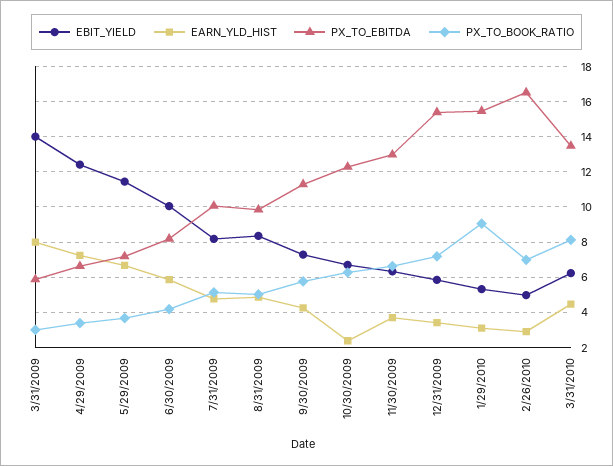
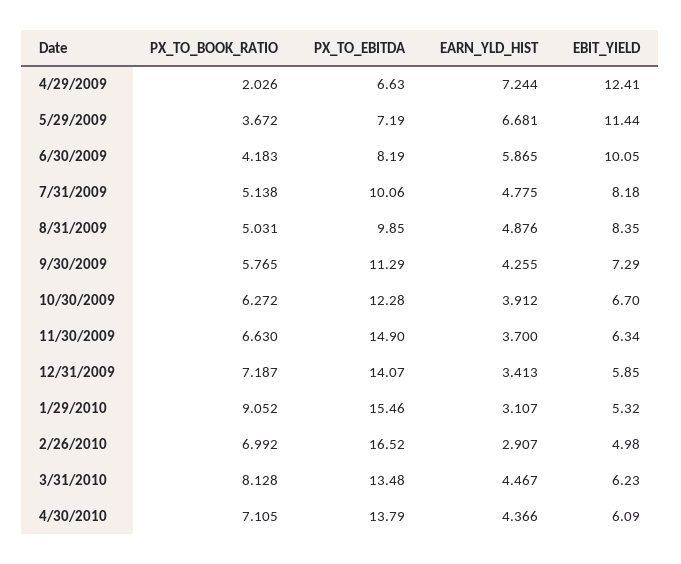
EBIT_YIELD, 3/31/2009: 14 -> none
EARN_YLD_HIST, 3/31/2009: 8 -> none
PX_TO_EBITDA, 3/31/2009: 6 -> none
PX_TO_BOOK_RATIO, 3/31/2009: 3 -> none
PX_TO_BOOK_RATIO, 4/29/2009: 3.5 -> 2.026
EARN_YLD_HIST, 10/30/2009: 2.5 -> 3.912
PX_TO_EBITDA, 11/30/2009: 13 -> 14.9
PX_TO_EBITDA, 12/31/2009: 15.5 -> 14.07
PX_TO_BOOK_RATIO, 4/30/2010: none -> 7.105
PX_TO_EBITDA, 4/30/2010: none -> 13.79
EARN_YLD_HIST, 4/30/2010: none -> 4.366
EBIT_YIELD, 4/30/2010: none -> 6.09

